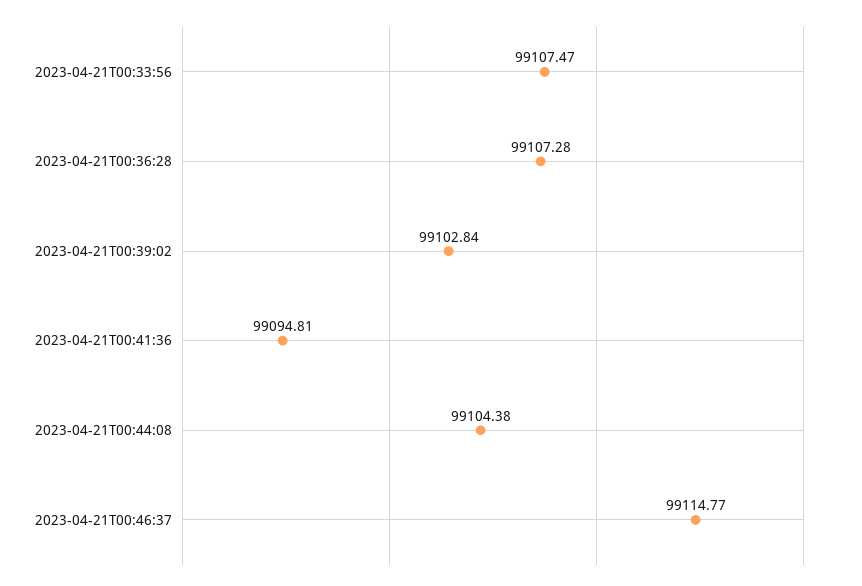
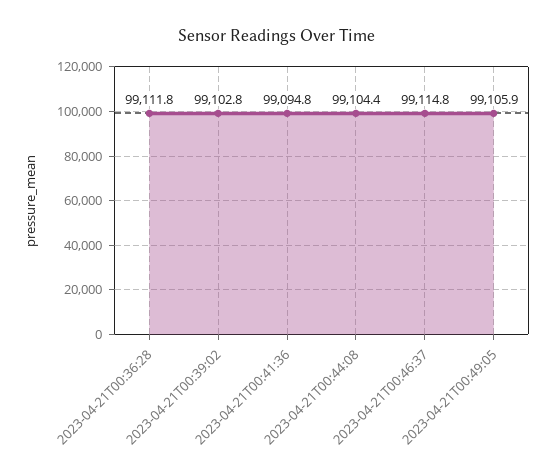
2023-04-21T00:33:56: 99107.47 -> none
2023-04-21T00:36:28: 99107.28 -> 99111.8
2023-04-21T00:49:05: none -> 99105.9

